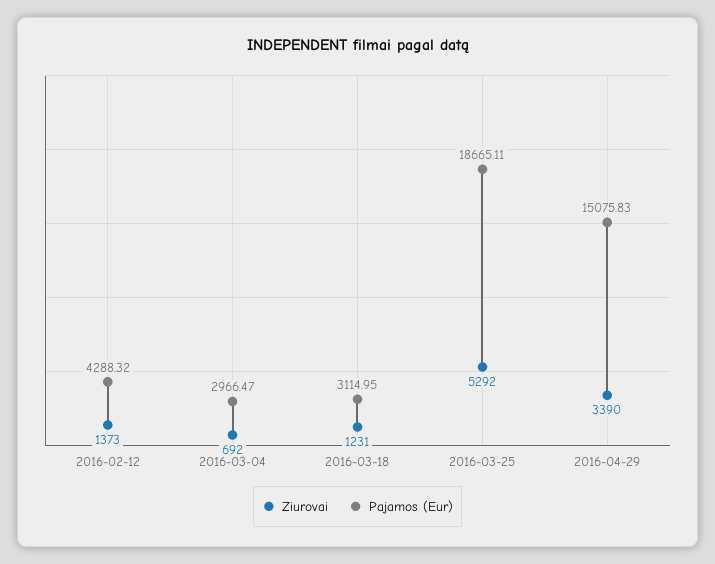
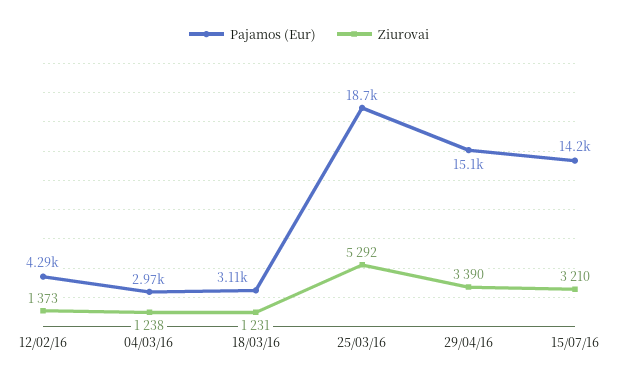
Ziurovai, 2016-03-04: 692 -> 1238
Pajamos (Eur), 15/07/16: none -> 14200
Ziurovai, 15/07/16: none -> 3210

